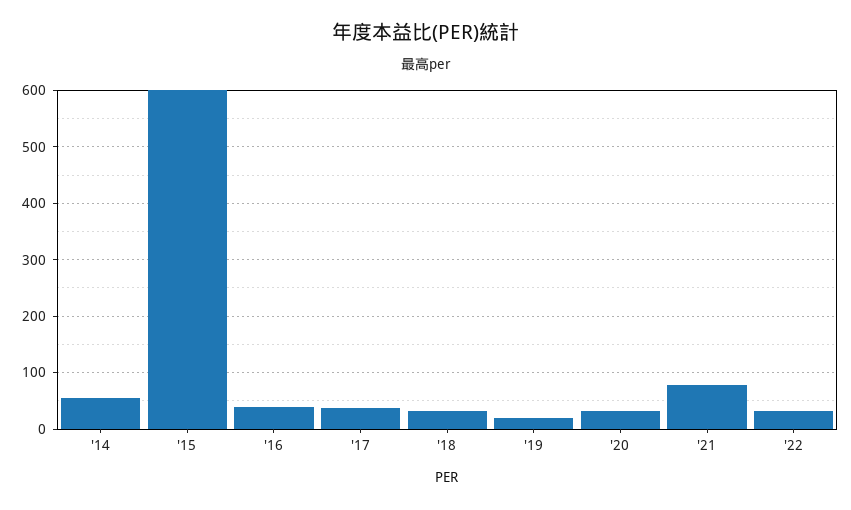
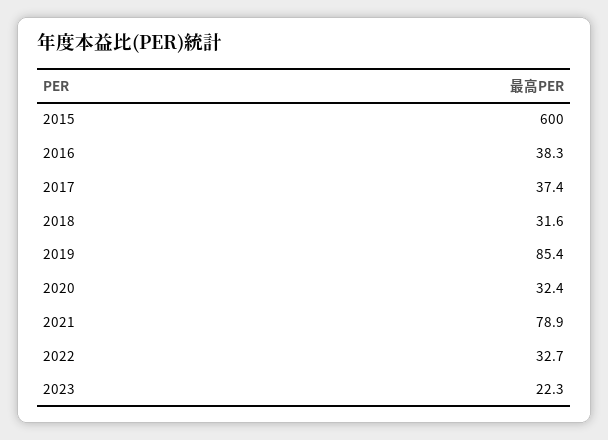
'14: 60 -> none
'19: 20 -> 85.4
2023: none -> 22.3

